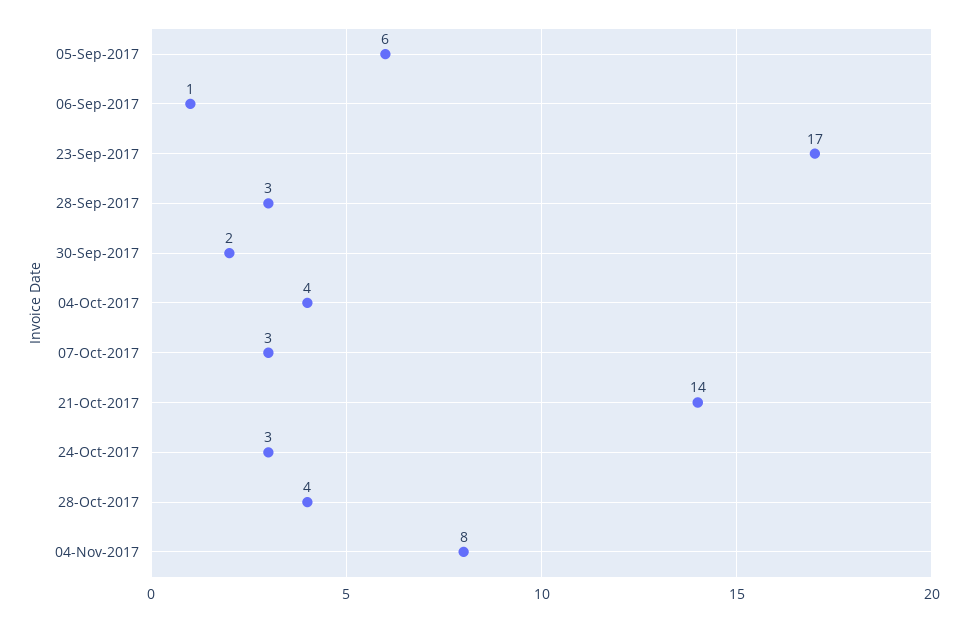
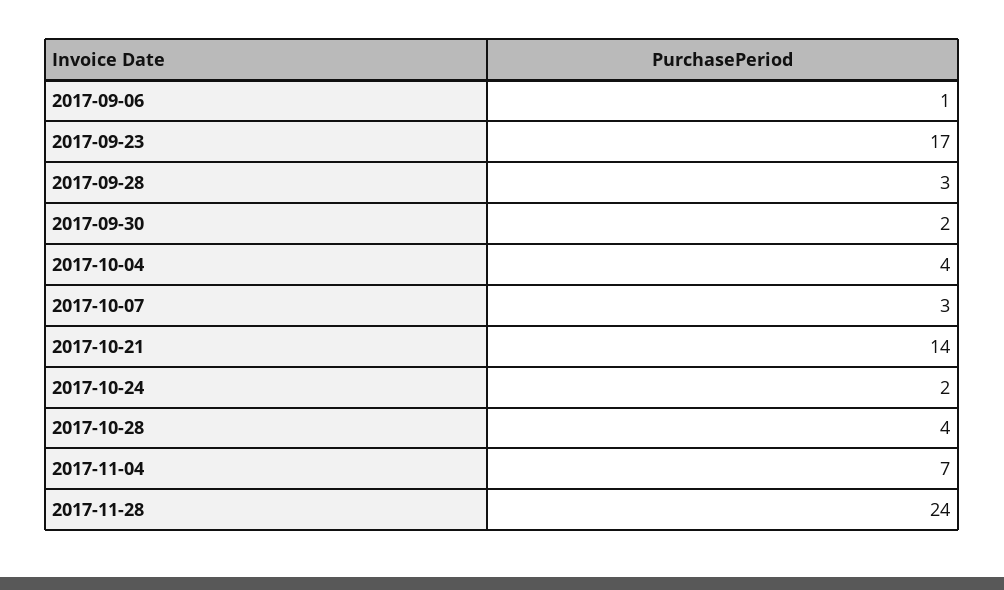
05-Sep-2017: 6 -> none
24-Oct-2017: 3 -> 2
04-Nov-2017: 8 -> 7
2017-11-28: none -> 24

